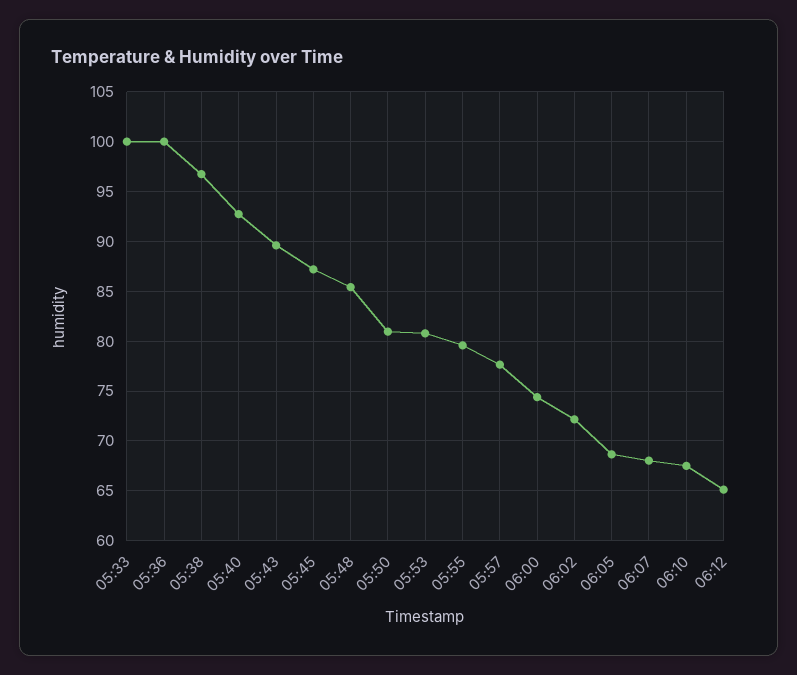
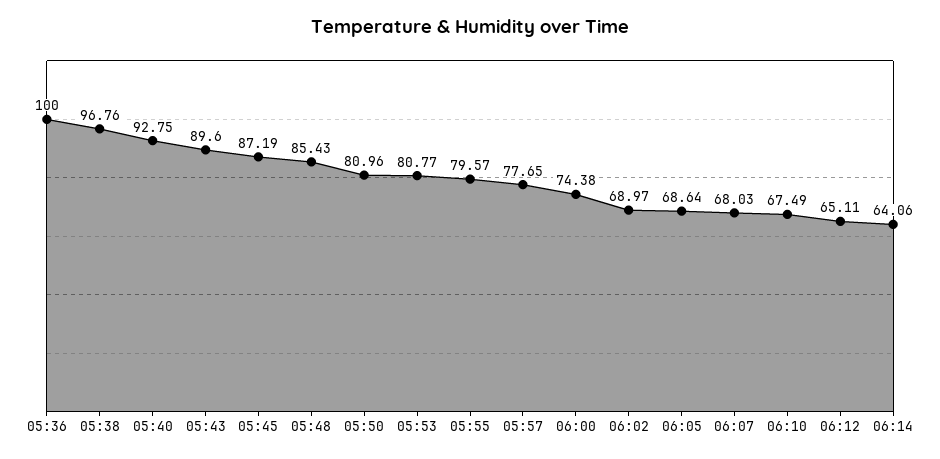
05:33: 100 -> none
06:02: 72 -> 68.97
06:14: none -> 64.06

